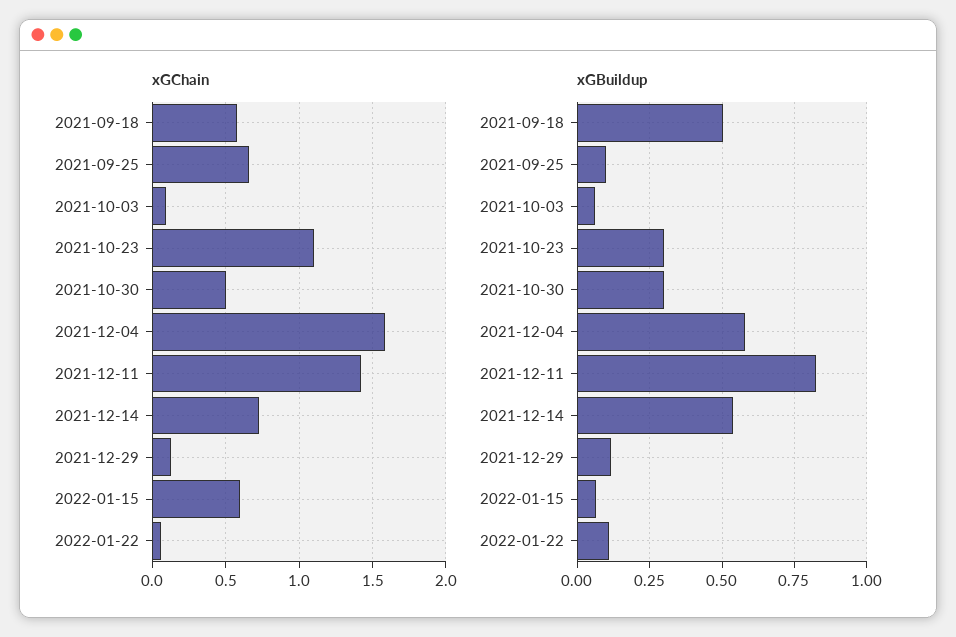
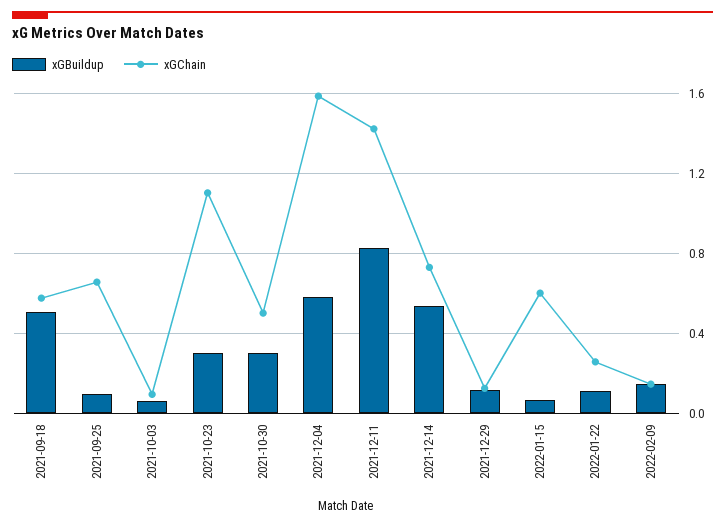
xGChain, 2022-01-22: 0.05 -> 0.25
xGBuildup, 2022-02-09: none -> 0.15
xGChain, 2022-02-09: none -> 0.15

